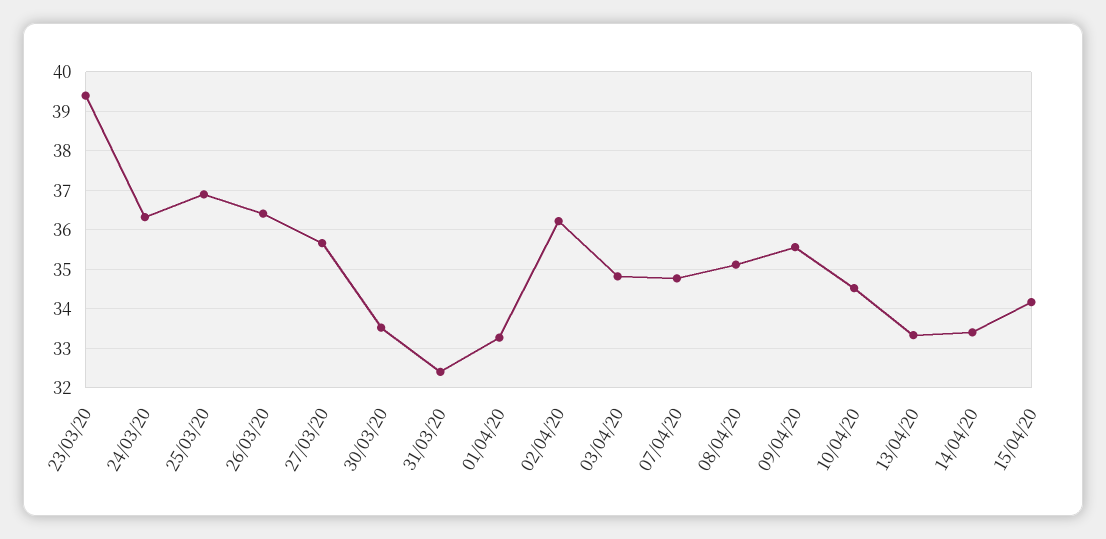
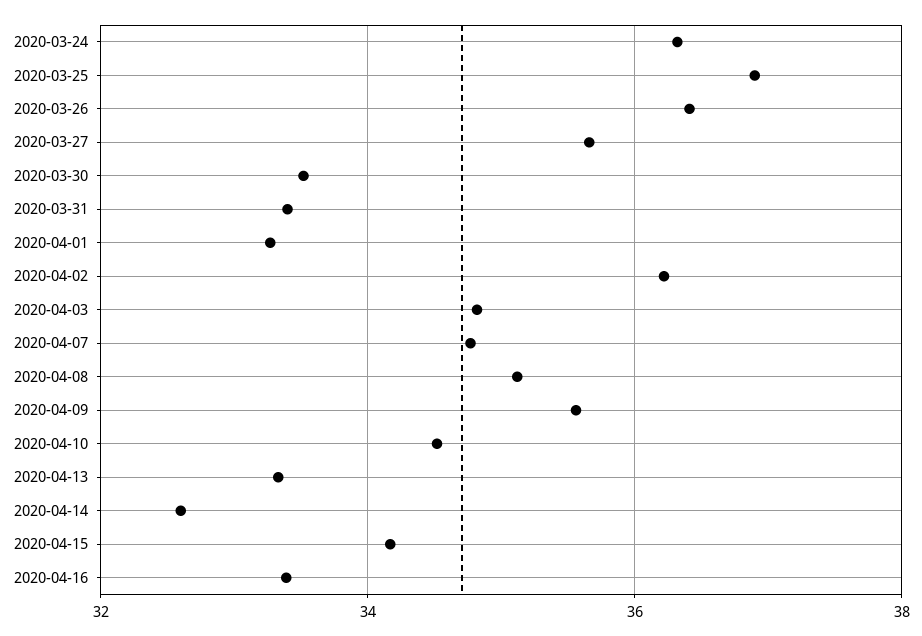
23/03/20: 39.4 -> none
31/03/20: 32.4 -> 33.4
14/04/20: 33.4 -> 32.6
2020-04-16: none -> 33.4

